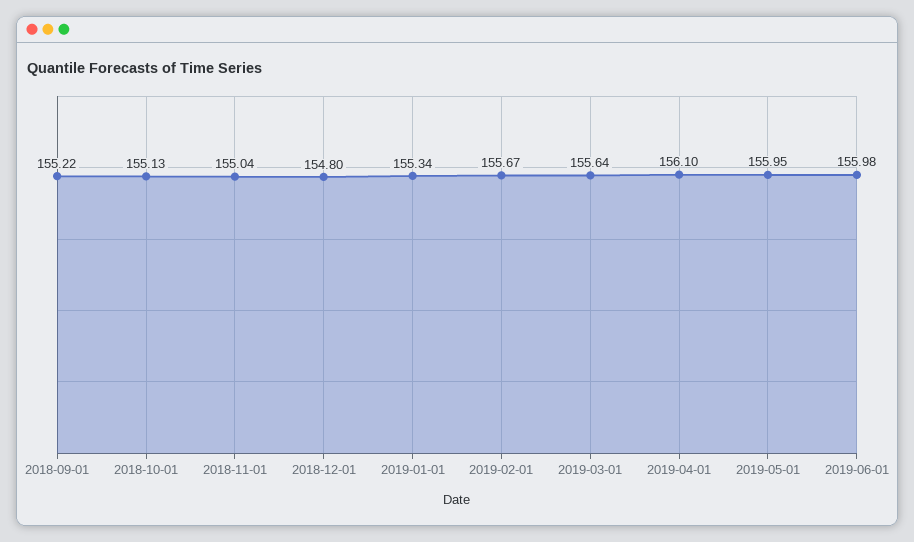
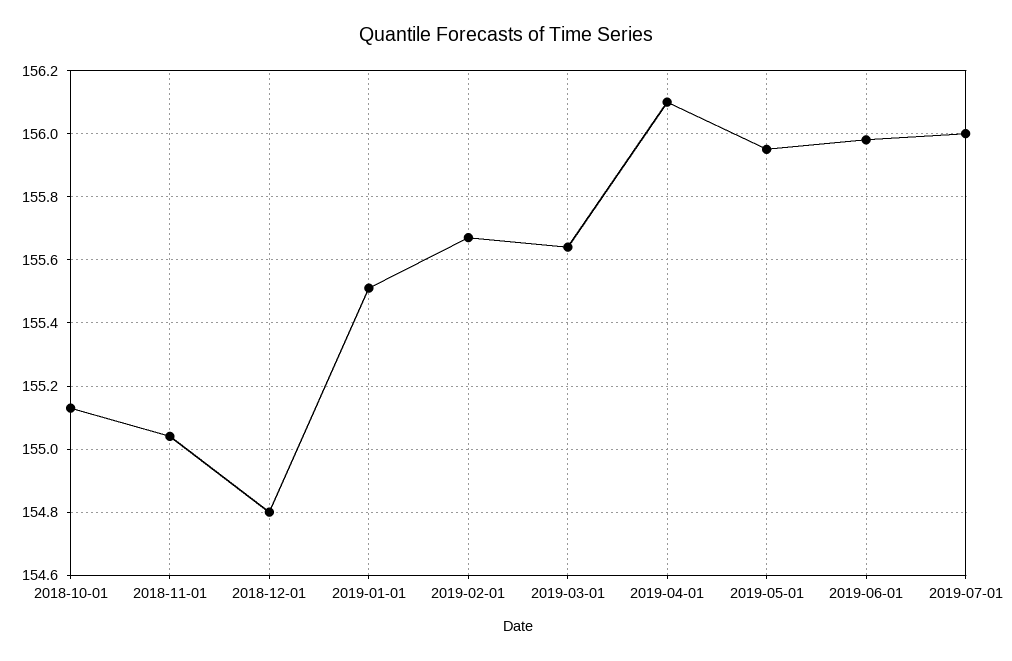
2018-09-01: 155.22 -> none
2019-01-01: 155.34 -> 155.5
2019-07-01: none -> 156

